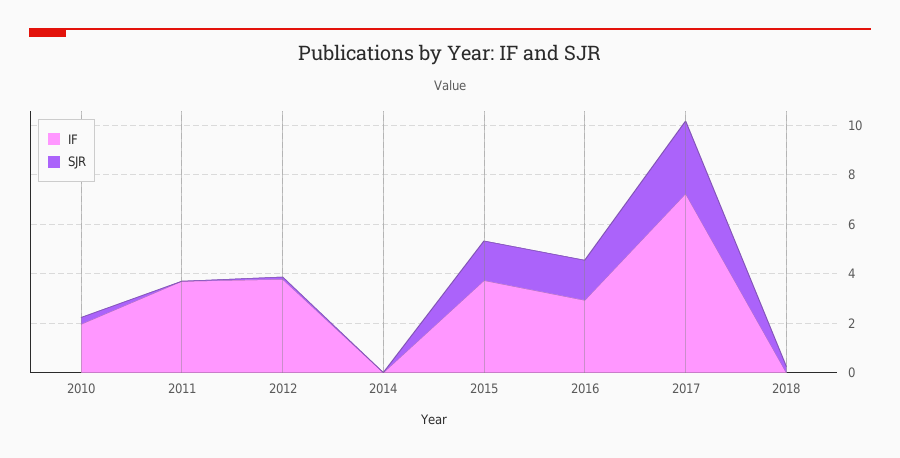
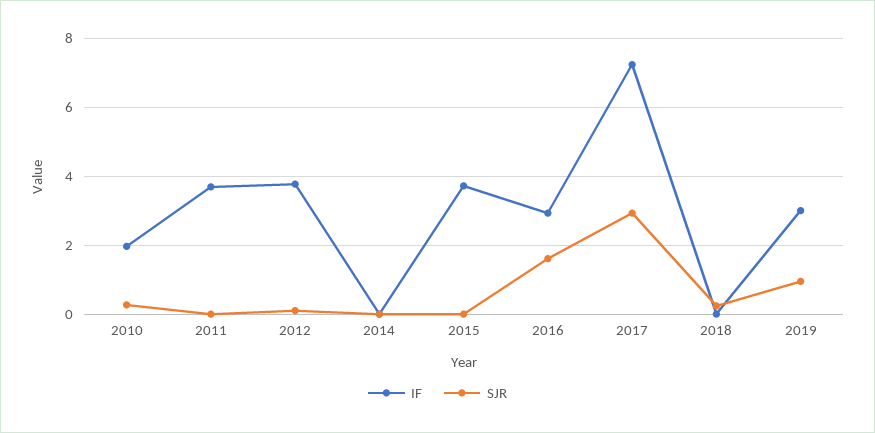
SJR, 2015: 1.5 -> 0
IF, 2019: none -> 3
SJR, 2019: none -> 1

